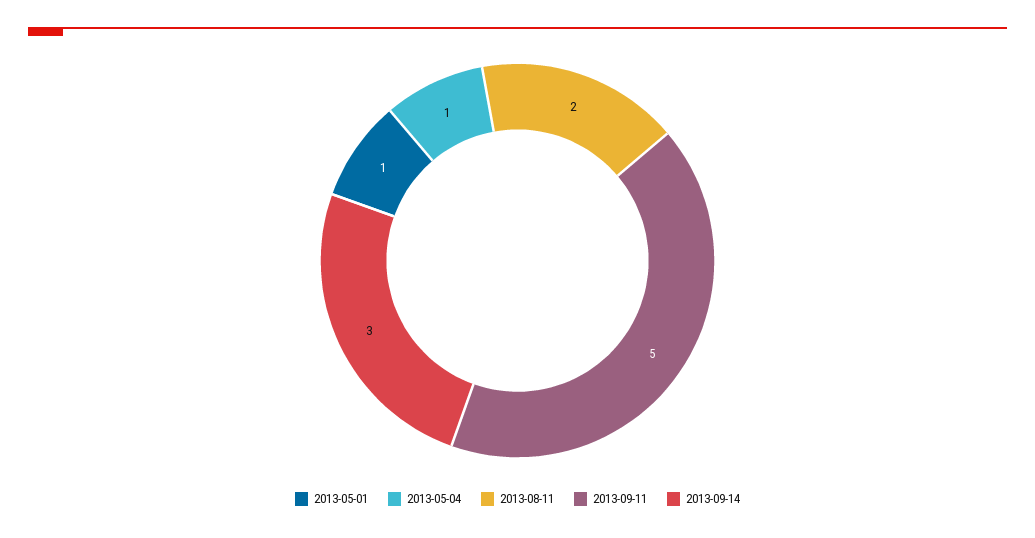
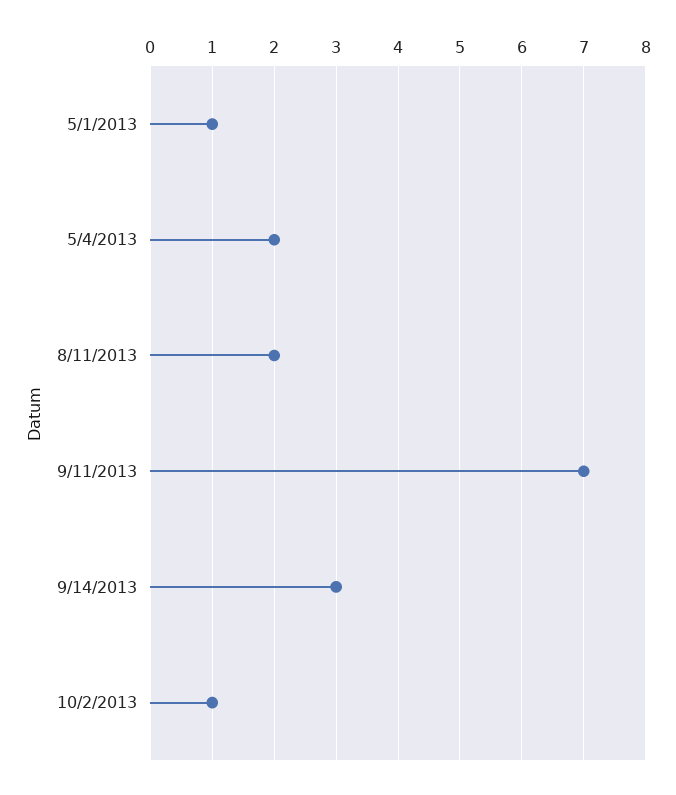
2013-05-04: 1 -> 2
2013-09-11: 5 -> 7
10/2/2013: none -> 1

